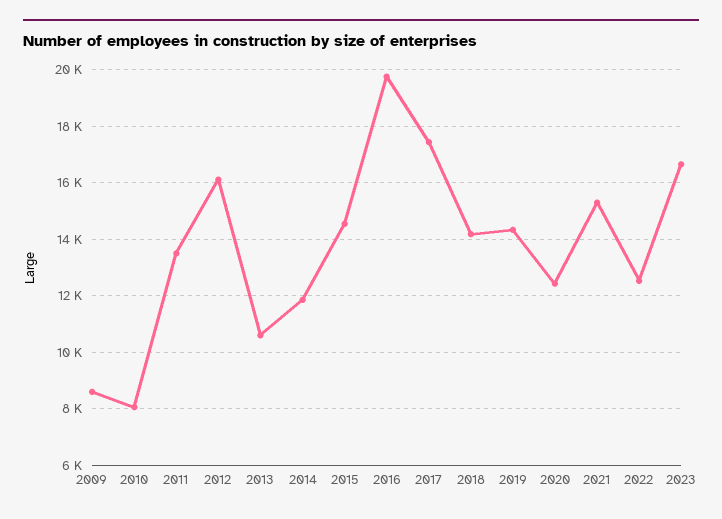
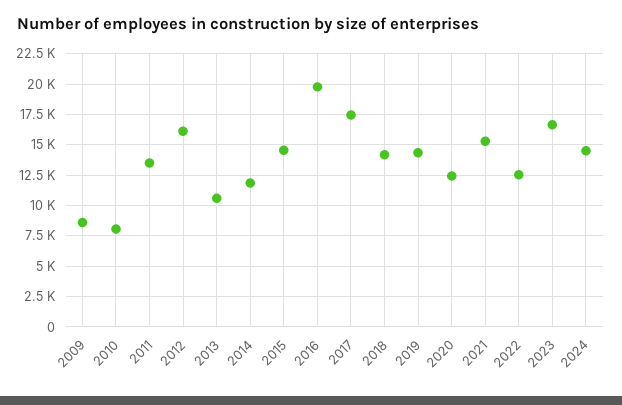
2024: none -> 14500

